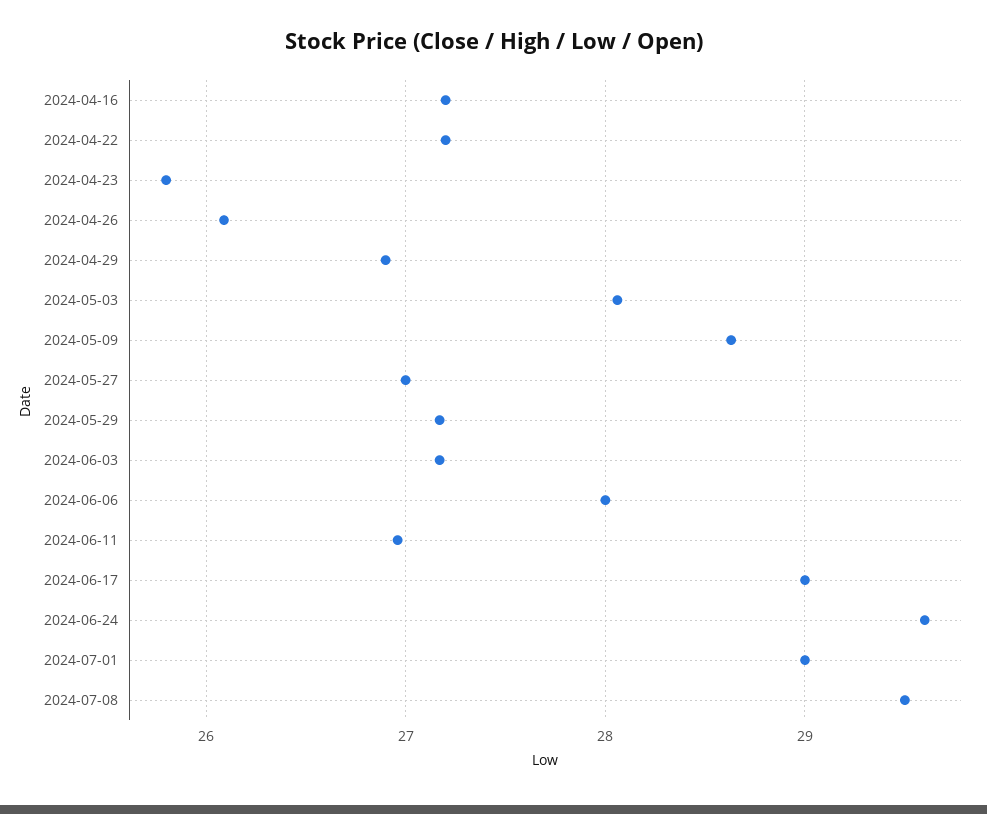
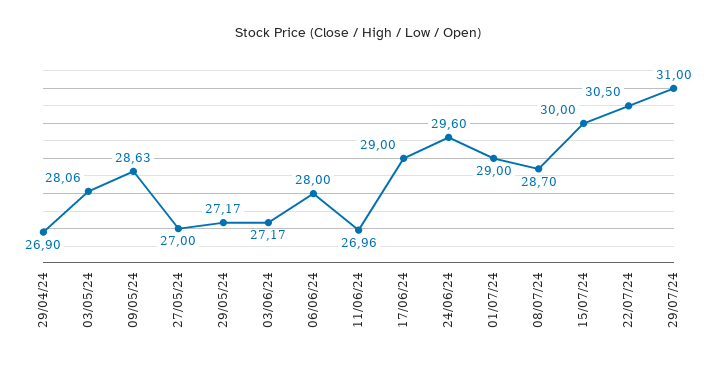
2024-04-16: 27.2 -> none
2024-04-22: 27.2 -> none
2024-04-23: 25.8 -> none
2024-04-26: 26.1 -> none
2024-07-08: 29.5 -> 28.7
15/07/24: none -> 30
22/07/24: none -> 30.5
29/07/24: none -> 31

